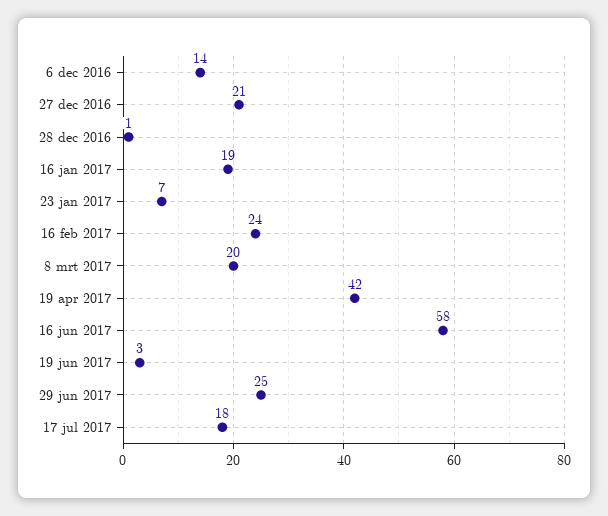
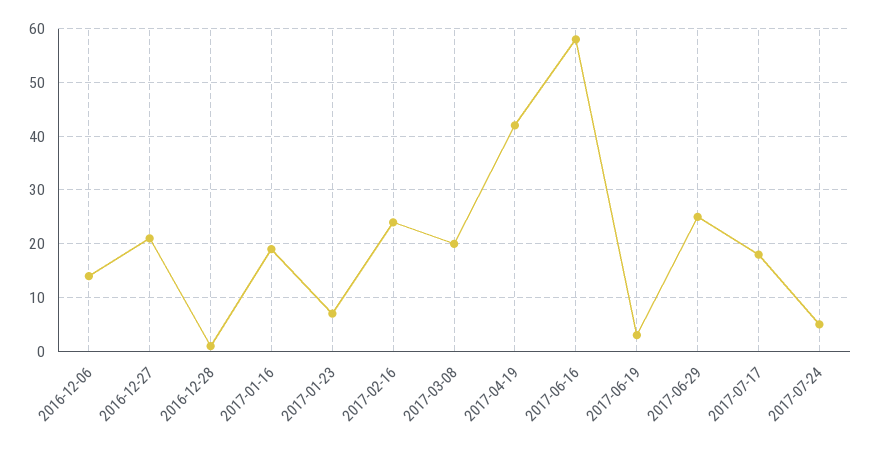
2017-07-24: none -> 5

